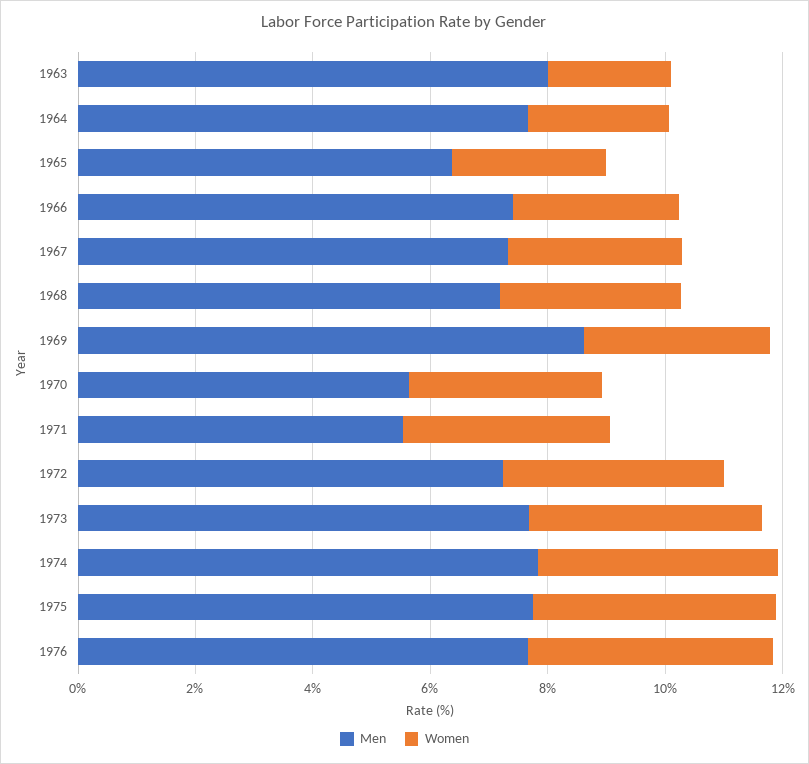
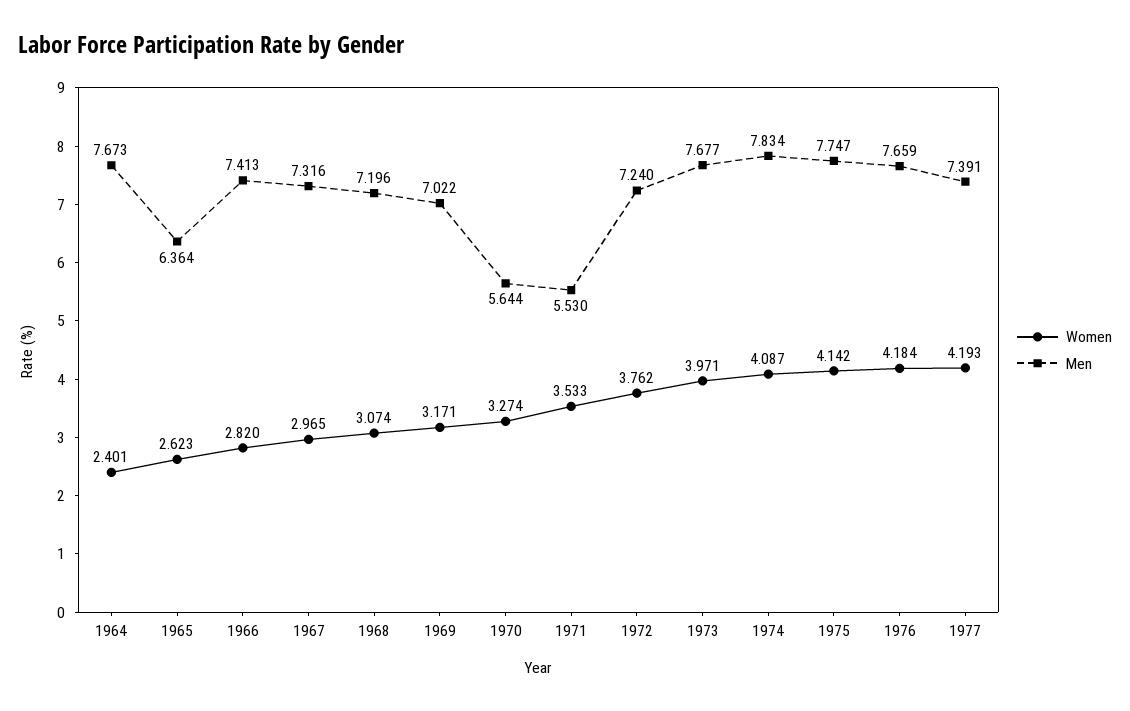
Men, 1963: 8 -> none
Women, 1963: 2 -> none
Men, 1969: 8.5 -> 7.022
Women, 1977: none -> 4.193
Men, 1977: none -> 7.391

